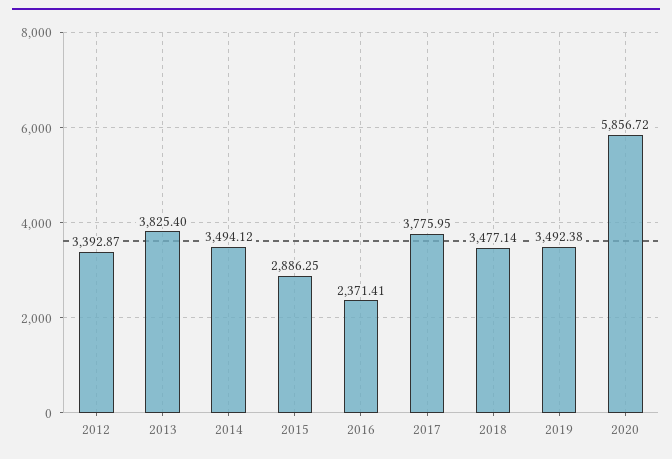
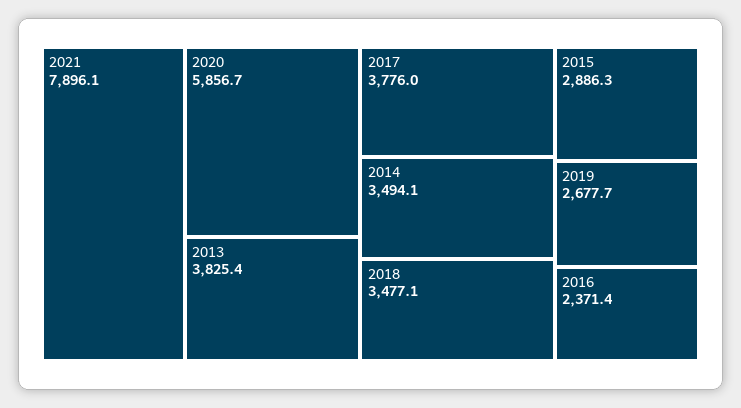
2012: 3392.87 -> none
2019: 3492.38 -> 2677.7
2021: none -> 7896.1

